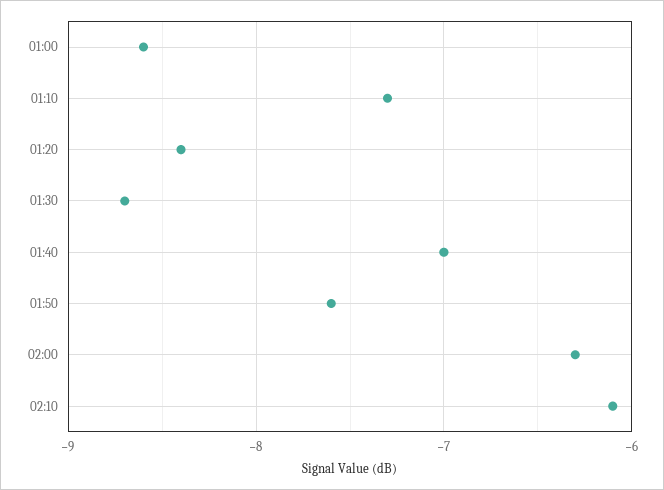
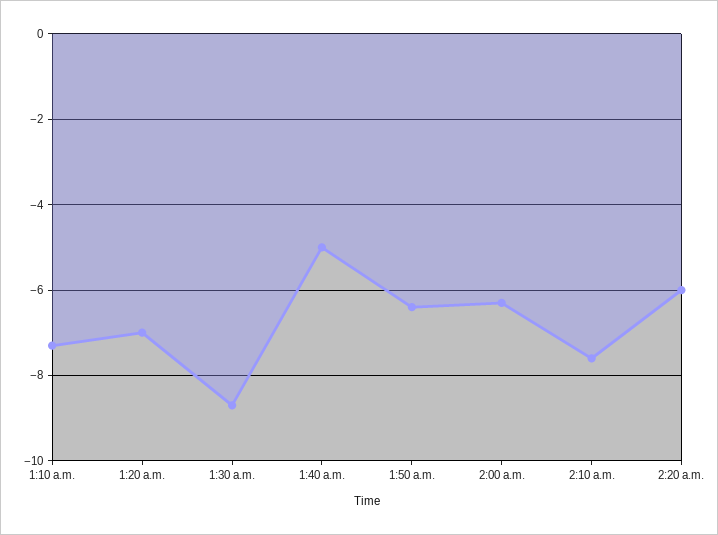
01:00: -8.6 -> none
01:20: -8.4 -> -7
01:40: -7 -> -5
01:50: -7.6 -> -6.5
02:10: -6.1 -> -7.5
2:20 a.m.: none -> -6

